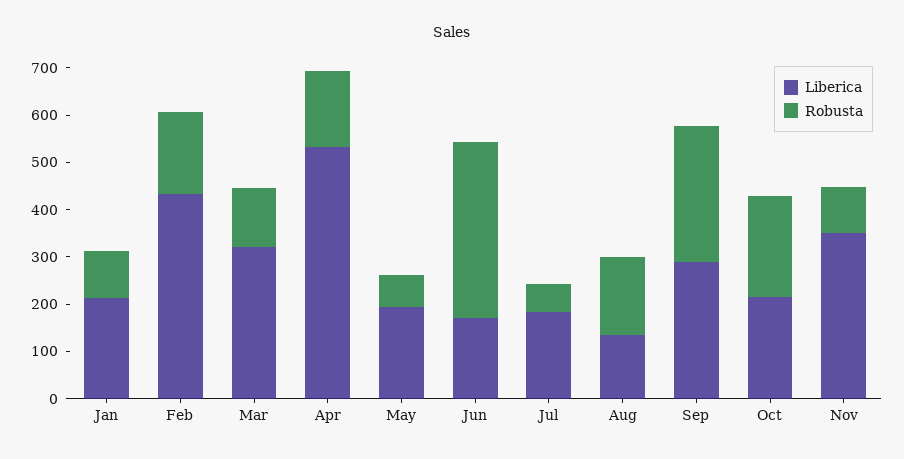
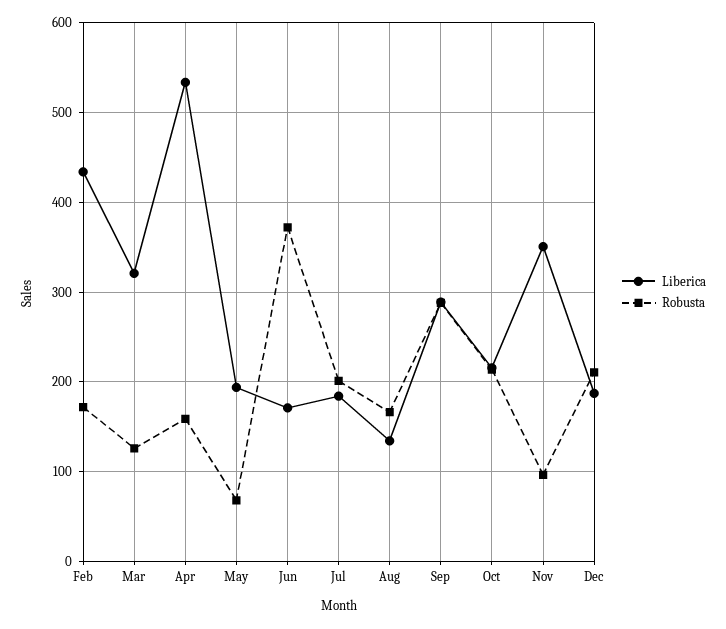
Liberica, Jan: 220 -> none
Robusta, Jan: 100 -> none
Robusta, Jul: 60 -> 200
Liberica, Dec: none -> 190
Robusta, Dec: none -> 210

